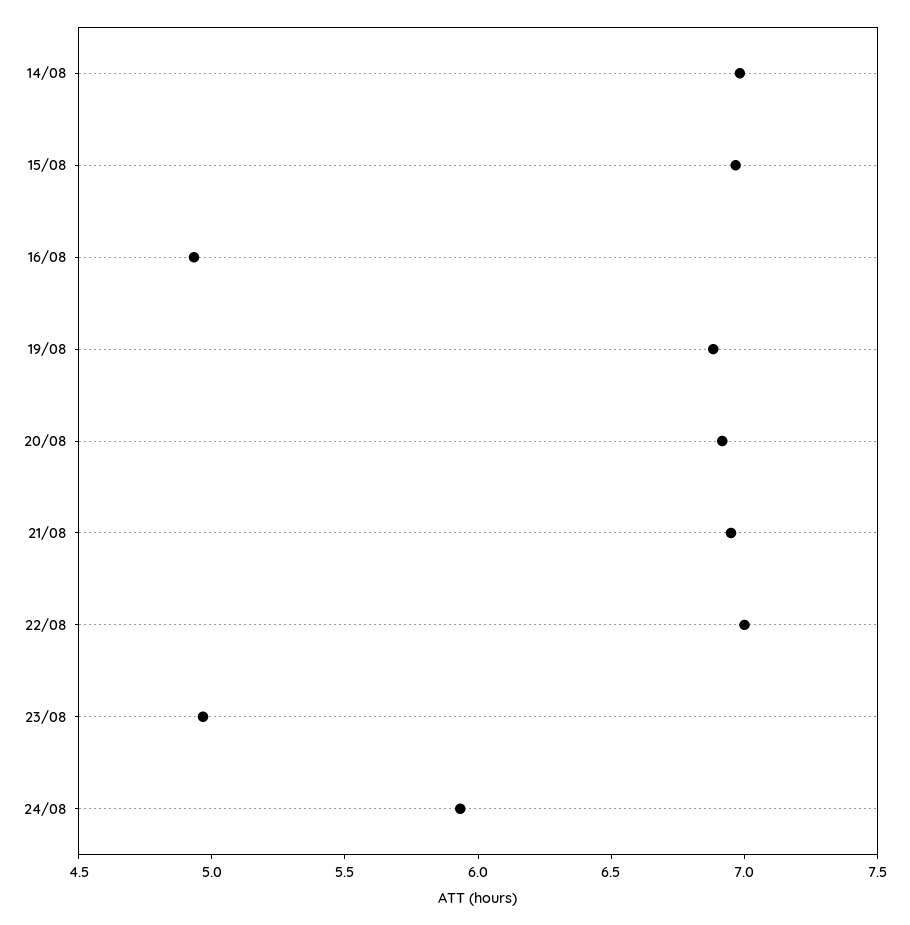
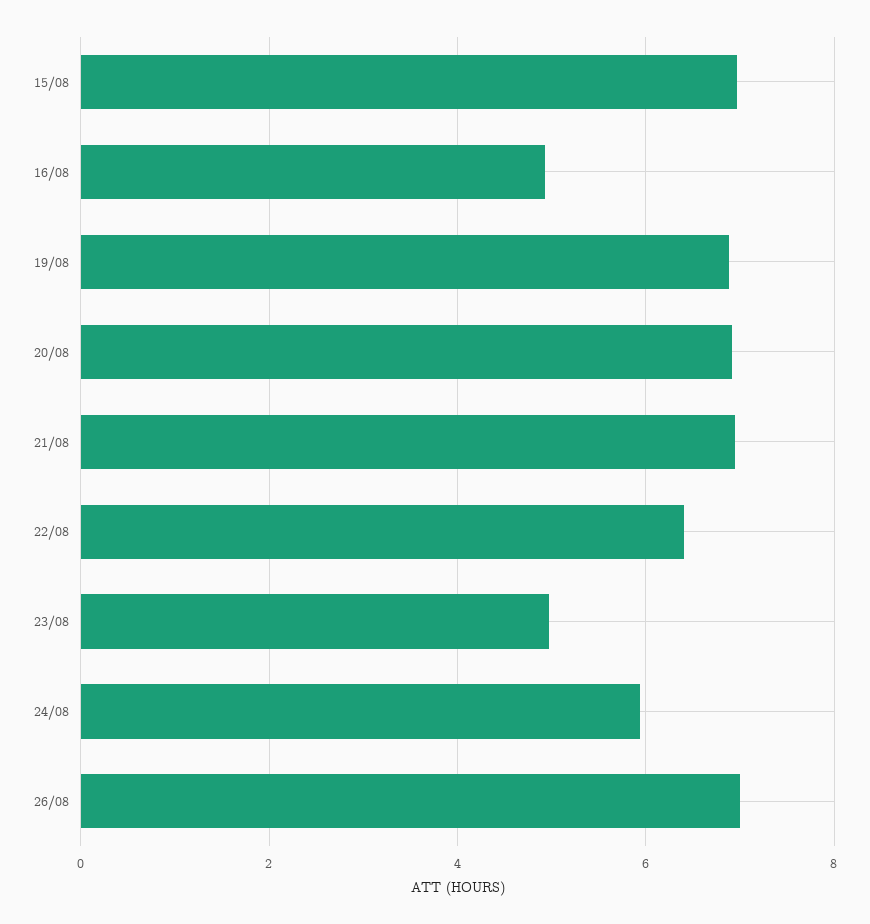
14/08: 7 -> none
22/08: 7 -> 6.4
26/08: none -> 7

